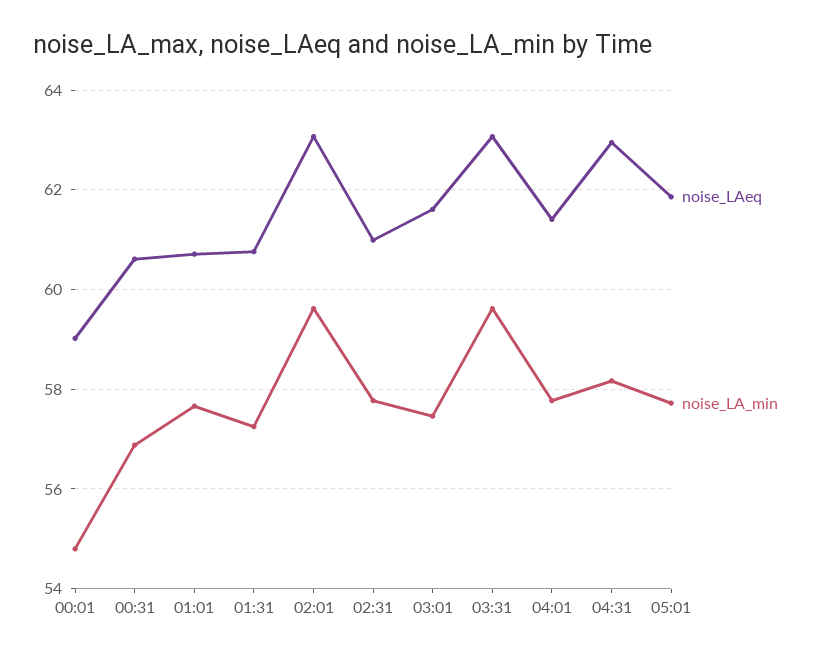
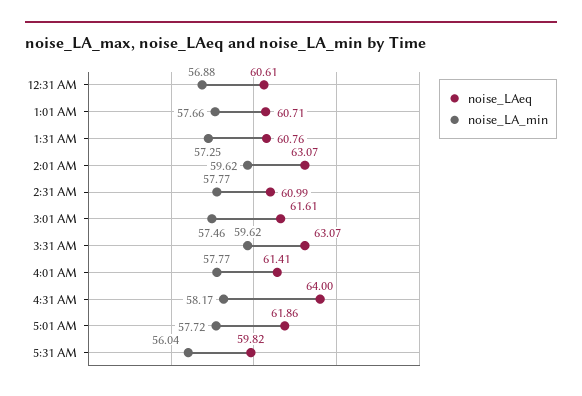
noise_LAeq, 00:01: 59 -> none
noise_LA_min, 00:01: 54.8 -> none
noise_LAeq, 04:31: 63 -> 64
noise_LAeq, 5:31 AM: none -> 59.82
noise_LA_min, 5:31 AM: none -> 56.04

